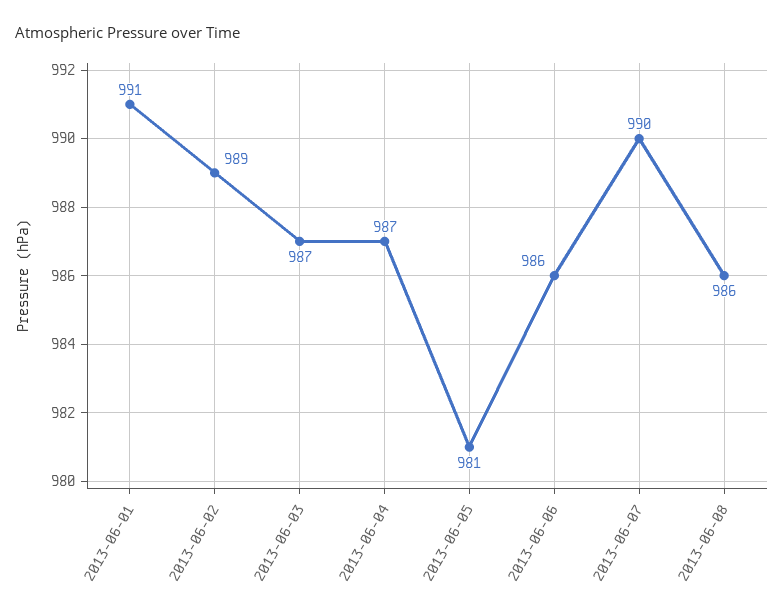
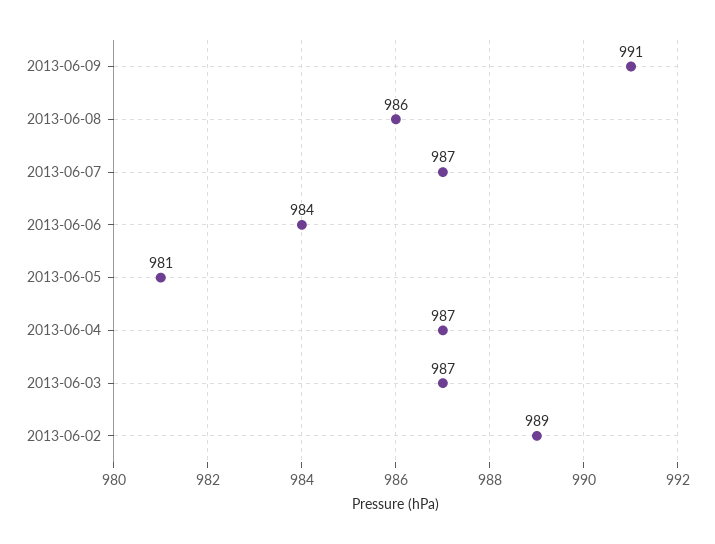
2013-06-01: 991 -> none
2013-06-06: 986 -> 984
2013-06-07: 990 -> 987
2013-06-09: none -> 991

